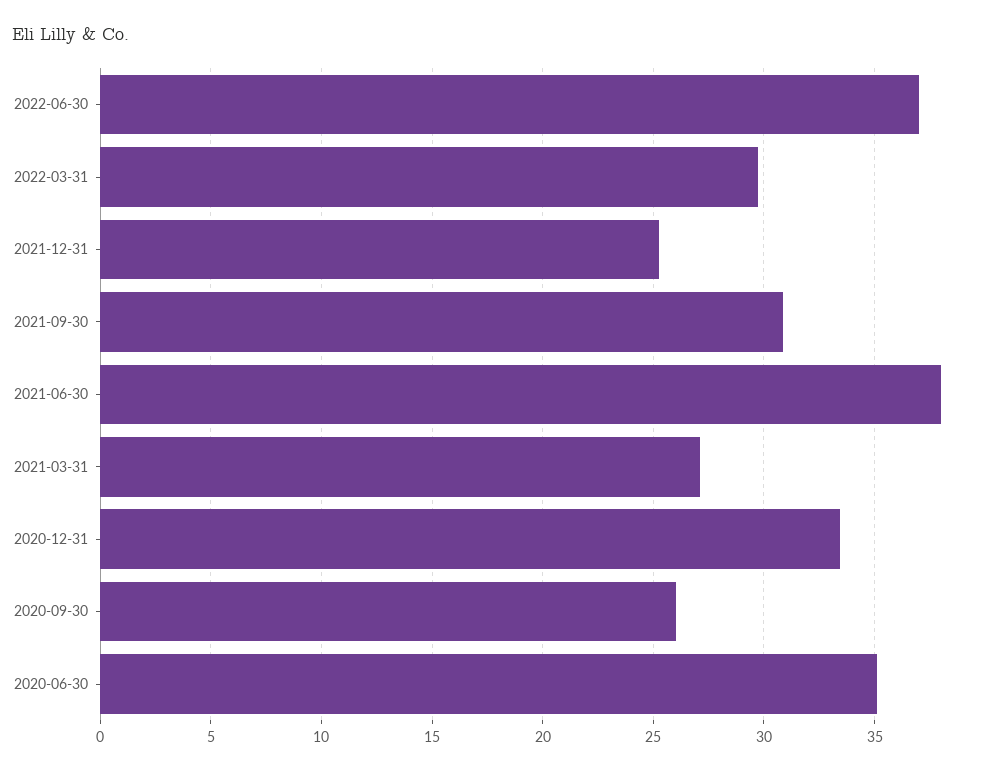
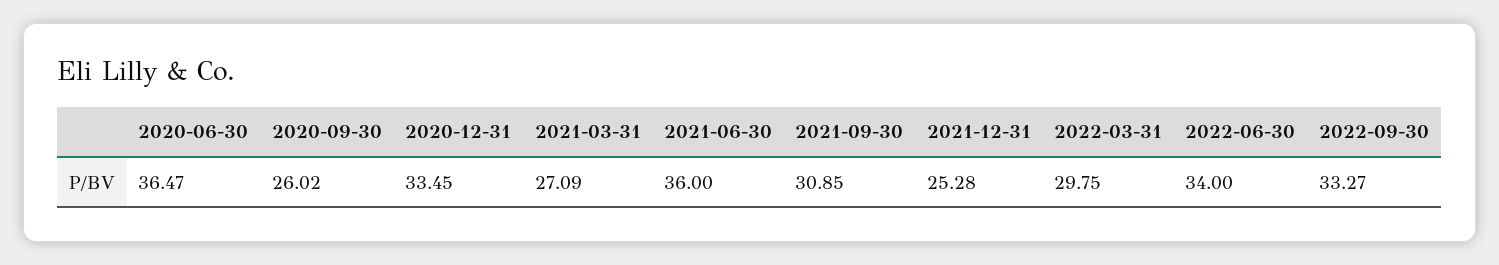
2022-06-30: 37 -> 34
2021-06-30: 38 -> 36
2020-06-30: 35 -> 36.47
2022-09-30: none -> 33.27

